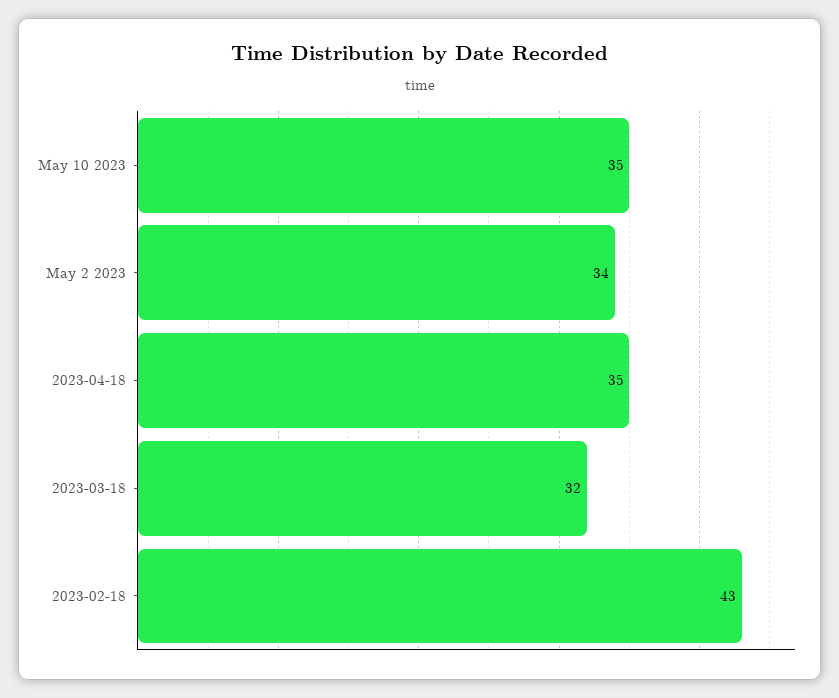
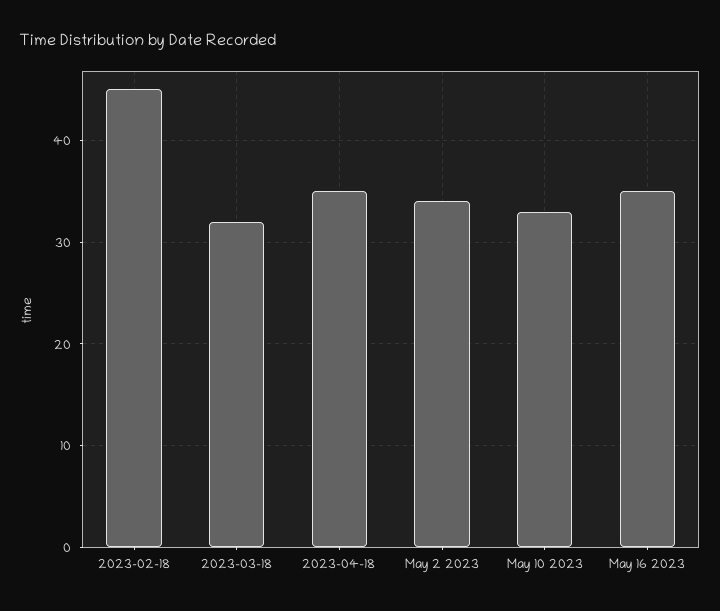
May 10 2023: 35 -> 33
2023-02-18: 43 -> 45
May 16 2023: none -> 35

